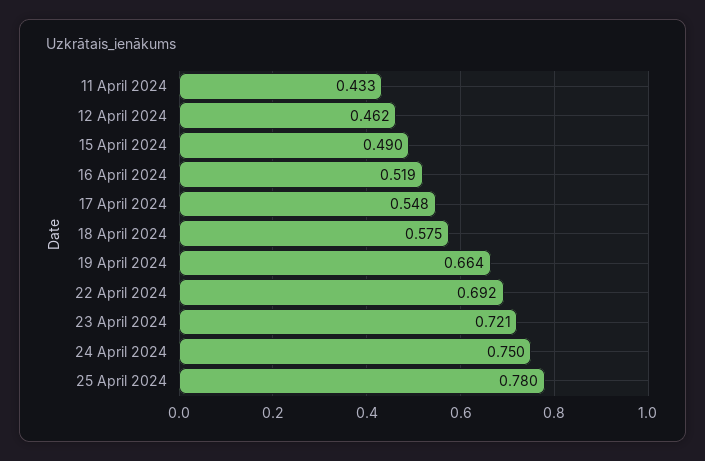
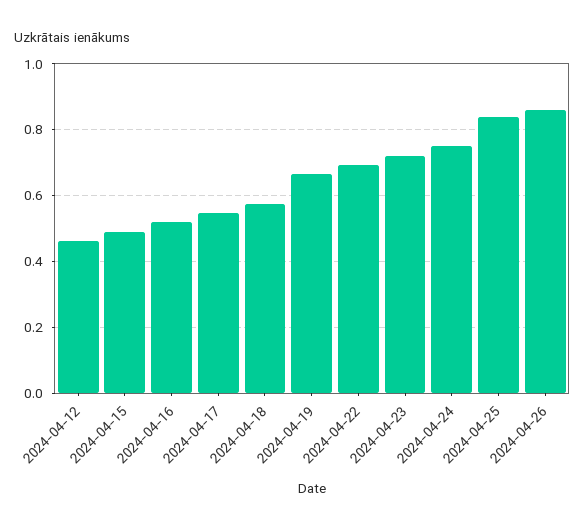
11 April 2024: 0.433 -> none
25 April 2024: 0.78 -> 0.84
2024-04-26: none -> 0.86

